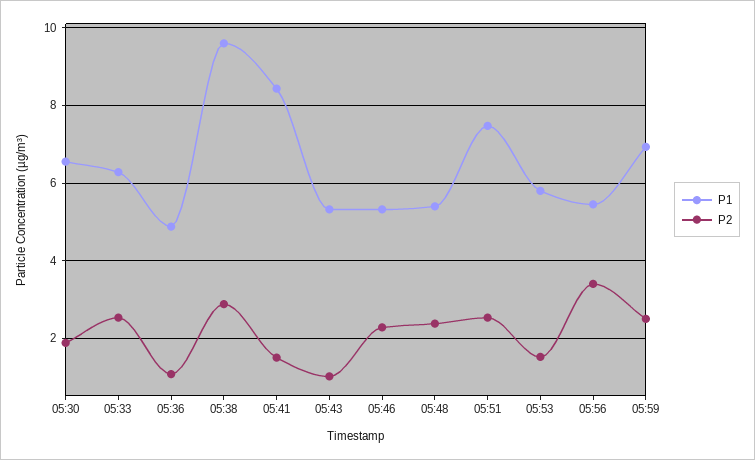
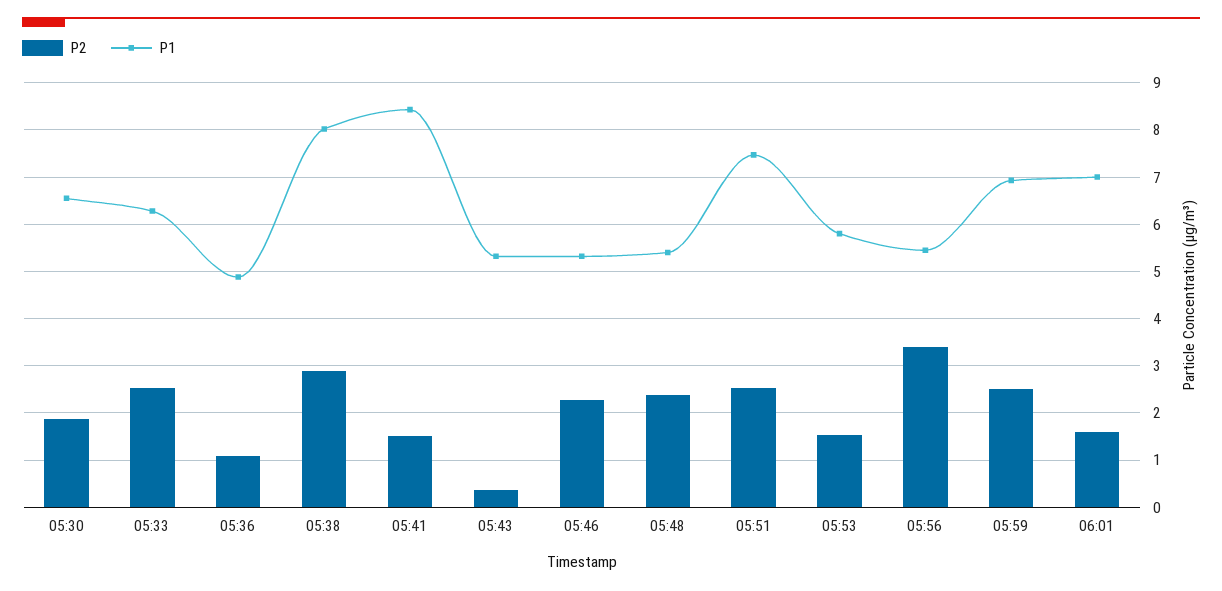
P1, 05:38: 9.6 -> 8
P2, 05:43: 1 -> 0.4
P2, 06:01: none -> 1.6
P1, 06:01: none -> 7

